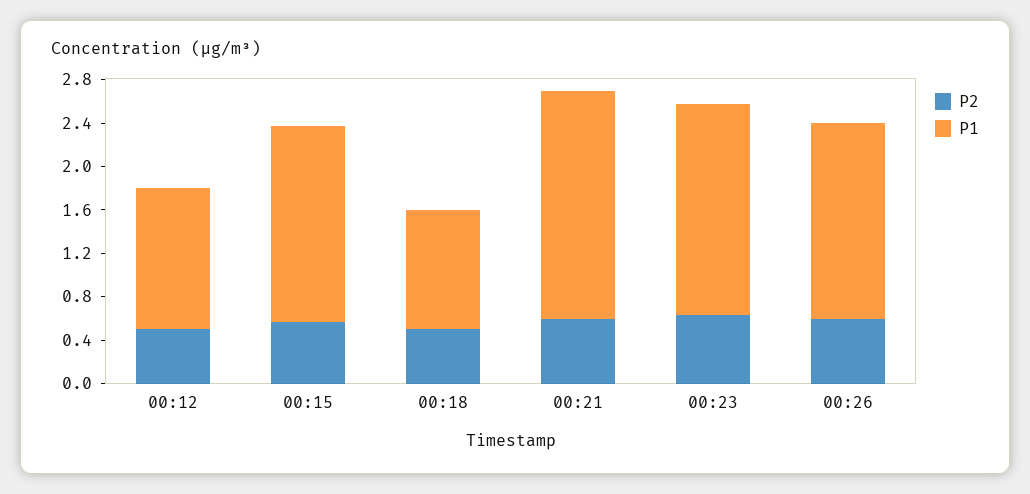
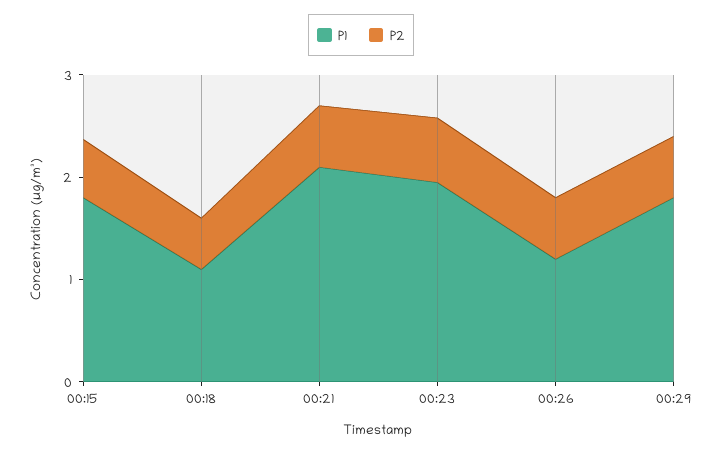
P2, 00:12: 0.5 -> none
P1, 00:12: 1.3 -> none
P1, 00:26: 1.8 -> 1.2
P1, 00:29: none -> 1.8
P2, 00:29: none -> 0.6

